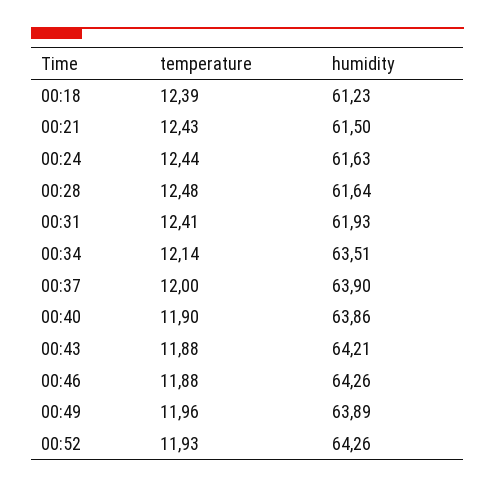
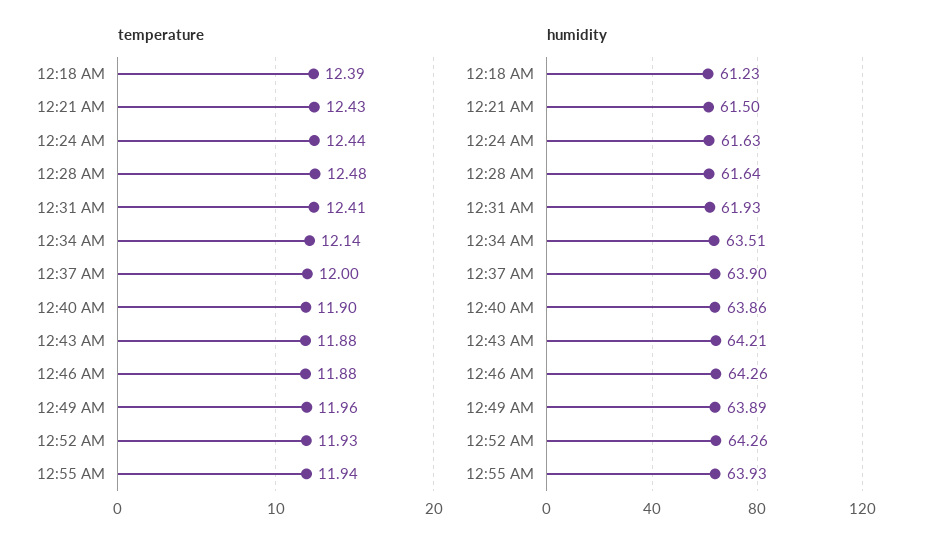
temperature, 12:55 AM: none -> 11.94
humidity, 12:55 AM: none -> 63.93

